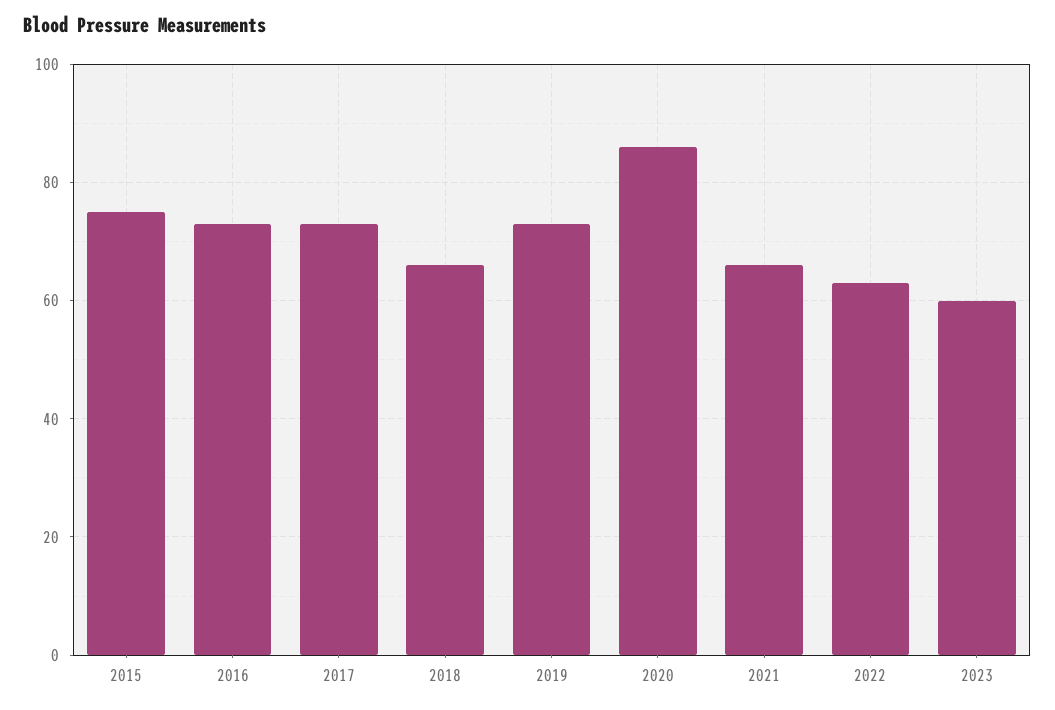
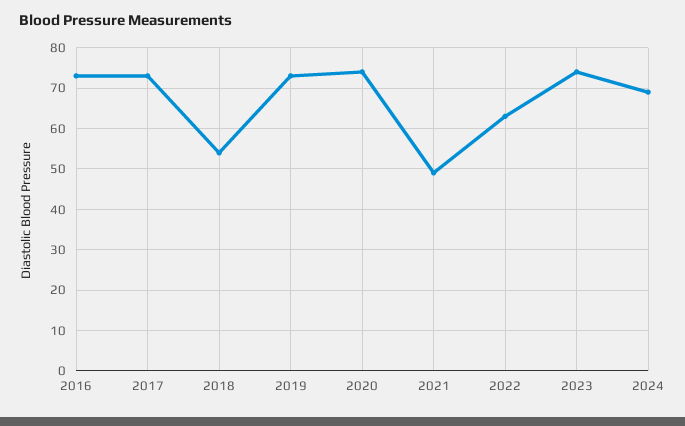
2015: 75 -> none
2018: 65 -> 55
2020: 85 -> 75
2021: 65 -> 50
2023: 60 -> 75
2024: none -> 70

